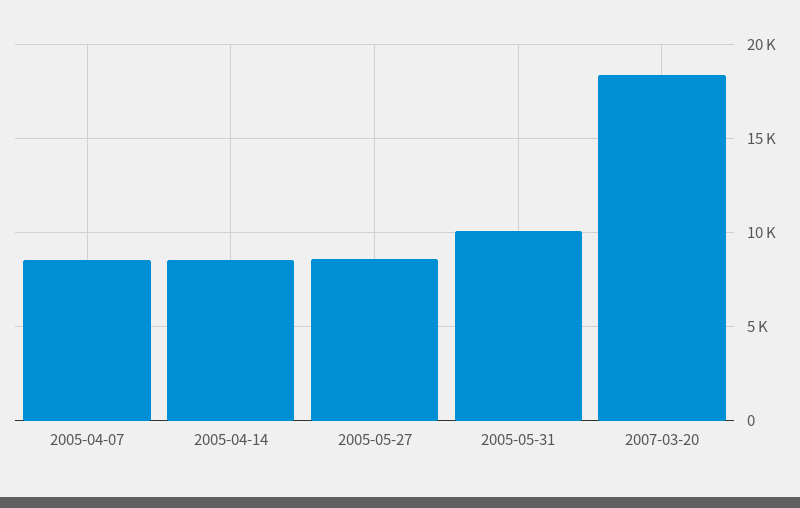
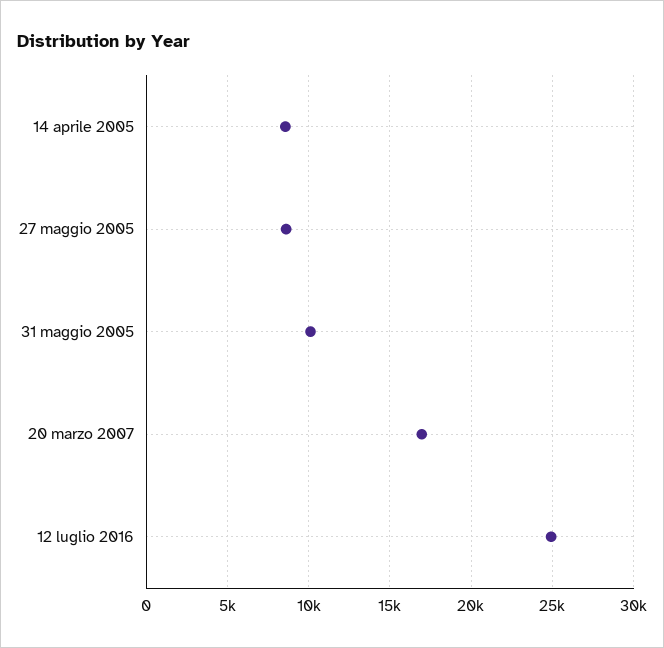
2005-04-07: 8500 -> none
2007-03-20: 18500 -> 17000
12 luglio 2016: none -> 25000

